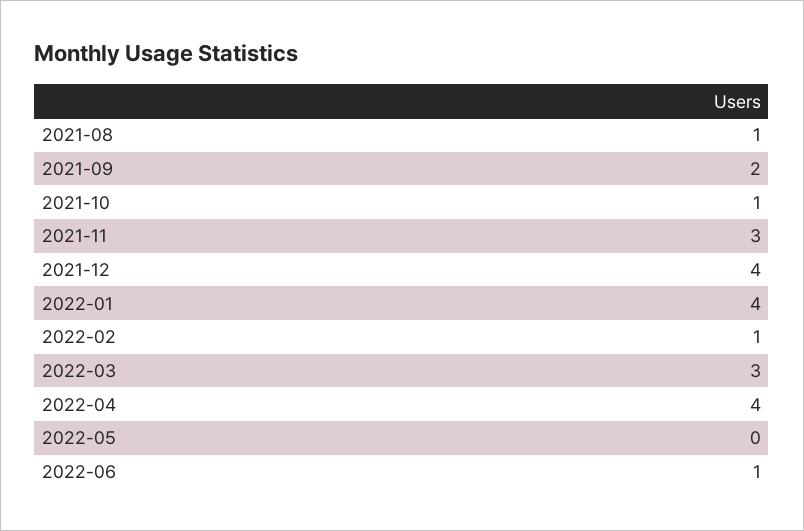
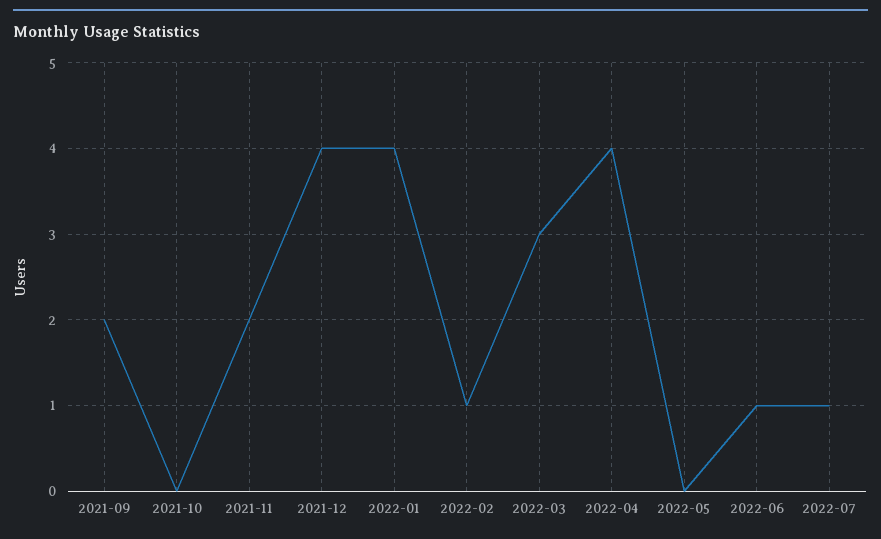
2021-08: 1 -> none
2021-10: 1 -> 0
2021-11: 3 -> 2
2022-07: none -> 1

